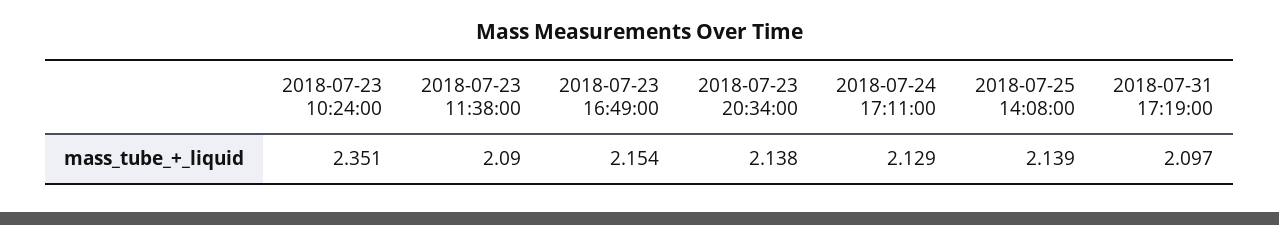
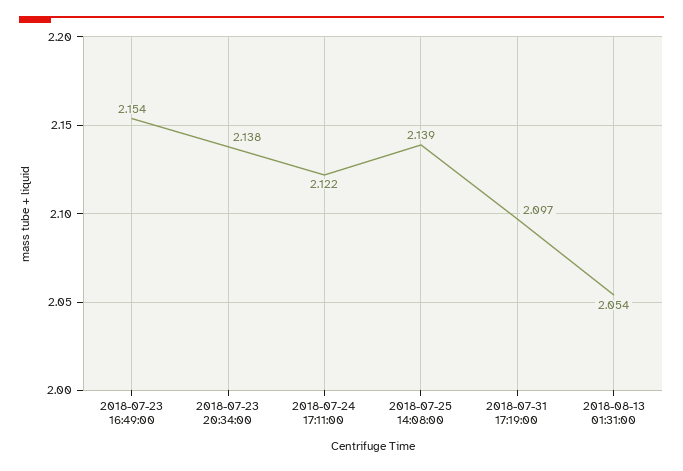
2018-07-23 10:24:00: 2.351 -> none
2018-07-23 11:38:00: 2.09 -> none
2018-07-24 17:11:00: 2.129 -> 2.122
2018-08-13 01:31:00: none -> 2.054

